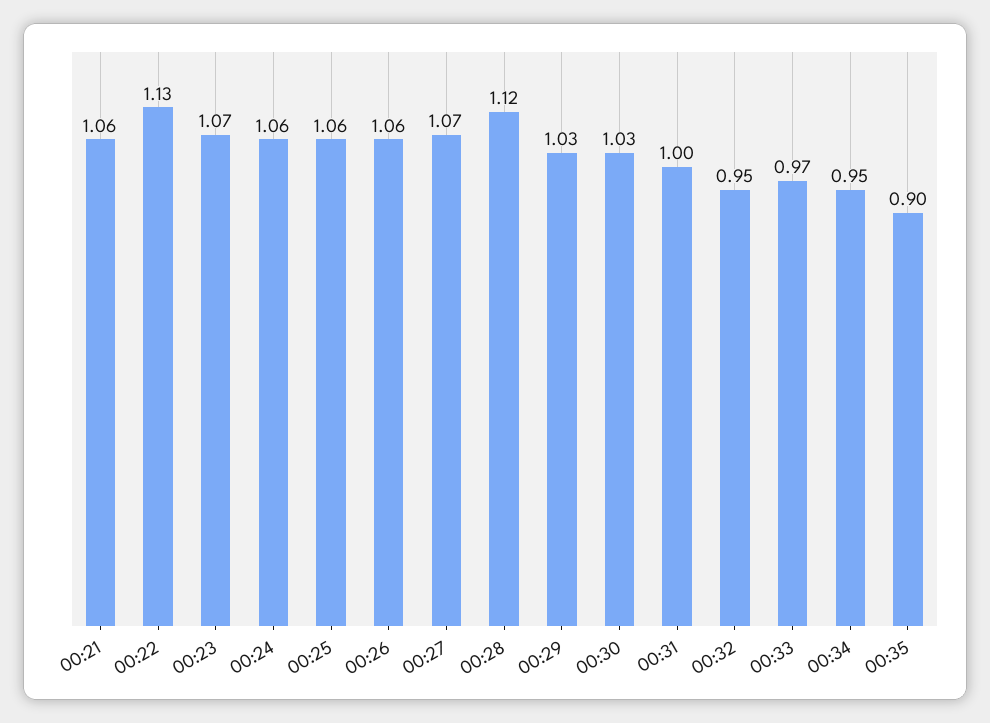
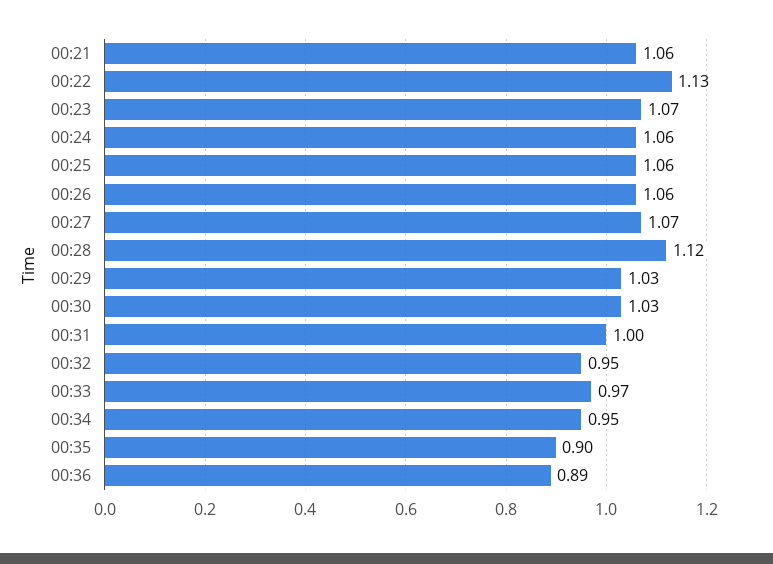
00:36: none -> 0.89

